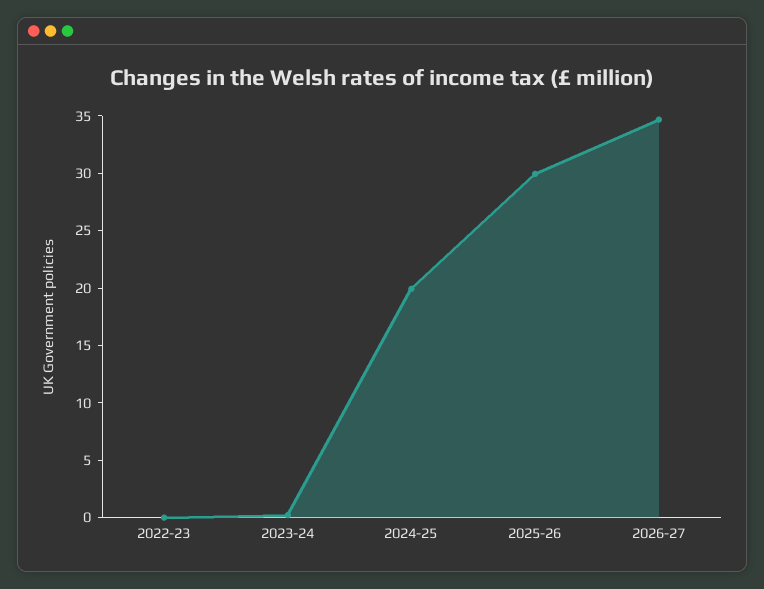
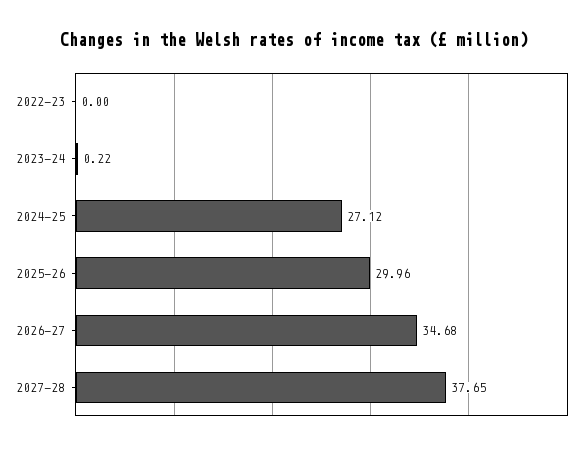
2024-25: 20 -> 27.12
2027-28: none -> 37.65

